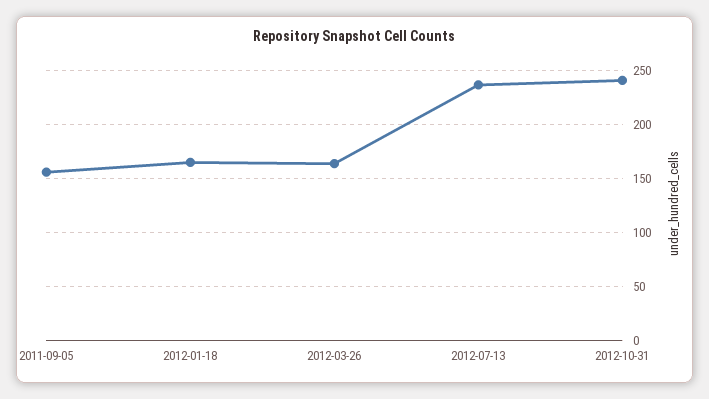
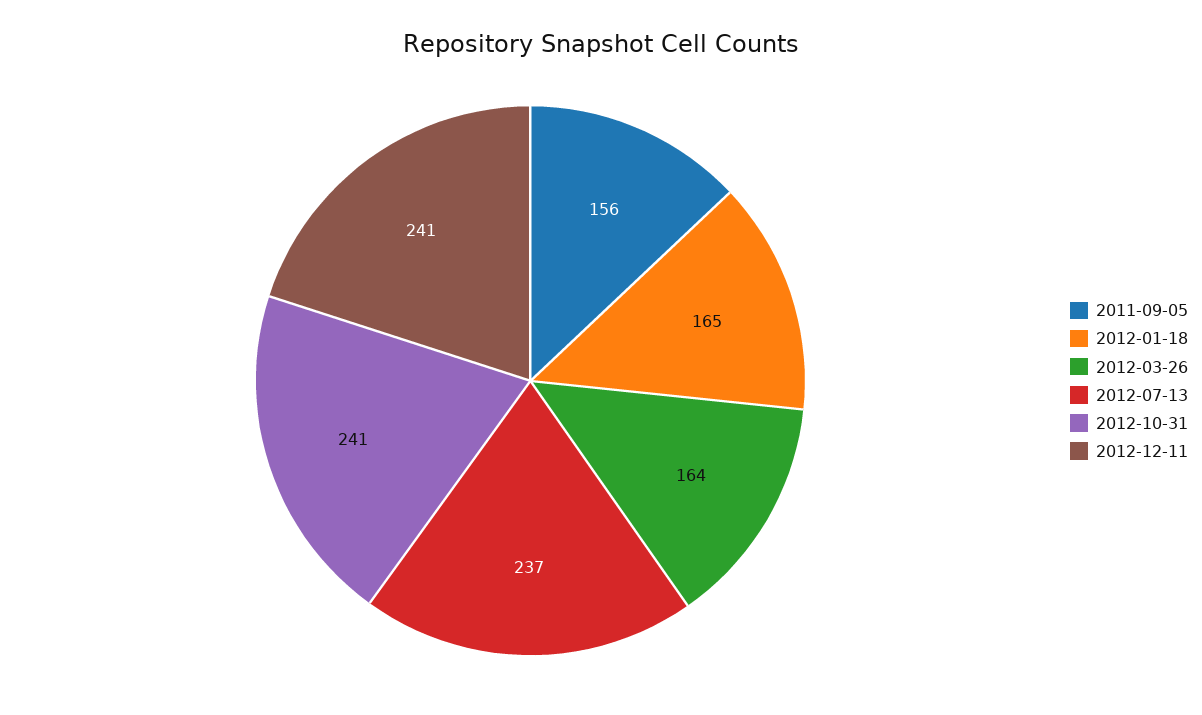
2012-12-11: none -> 241

